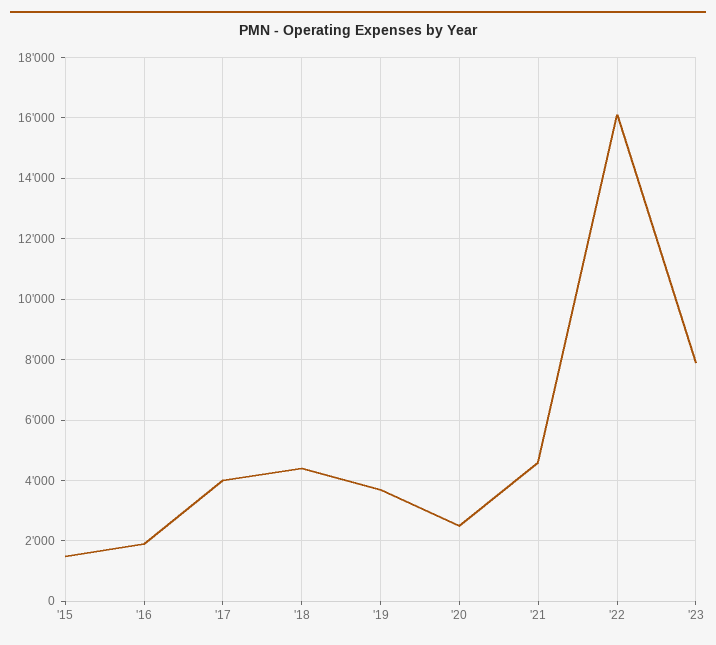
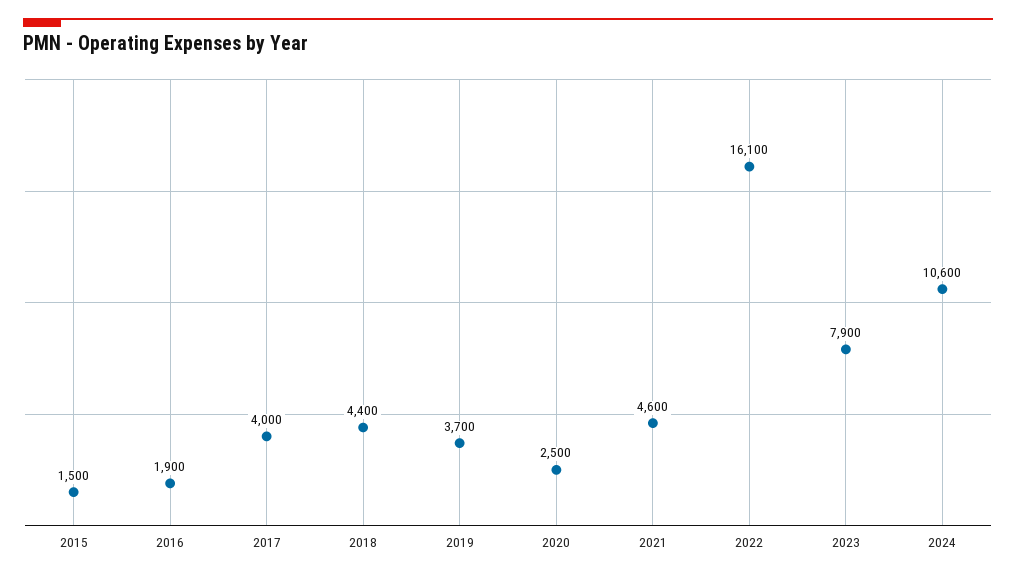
2024: none -> 10600

